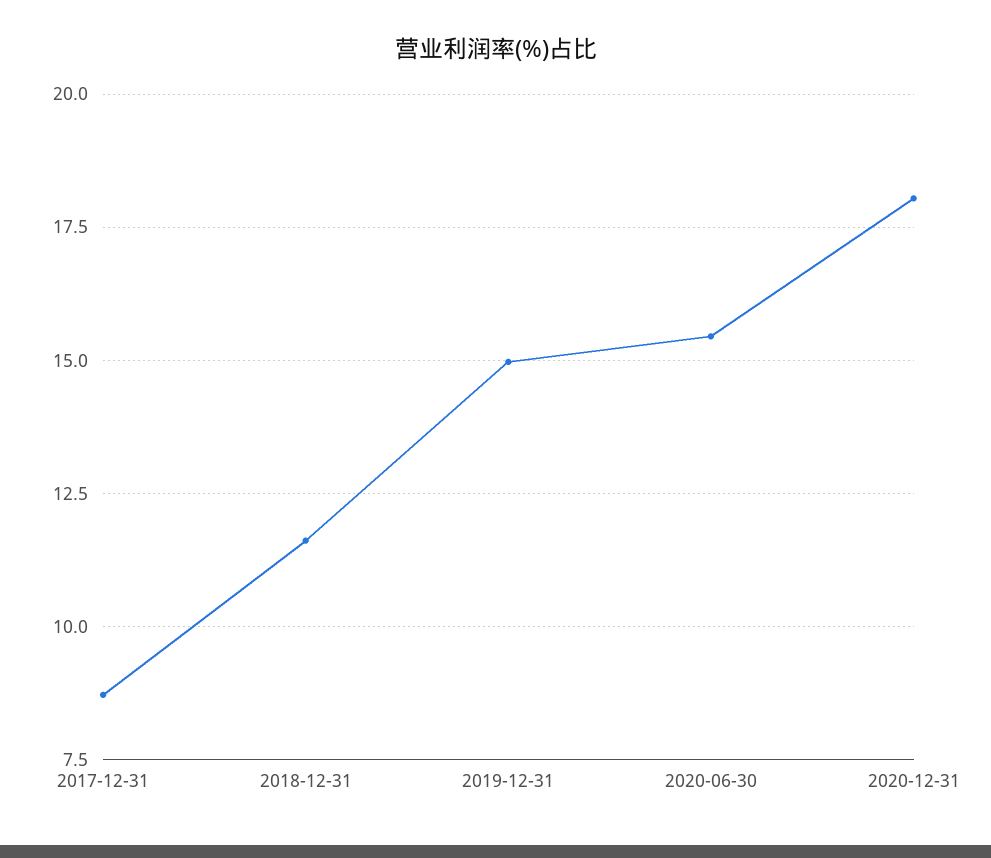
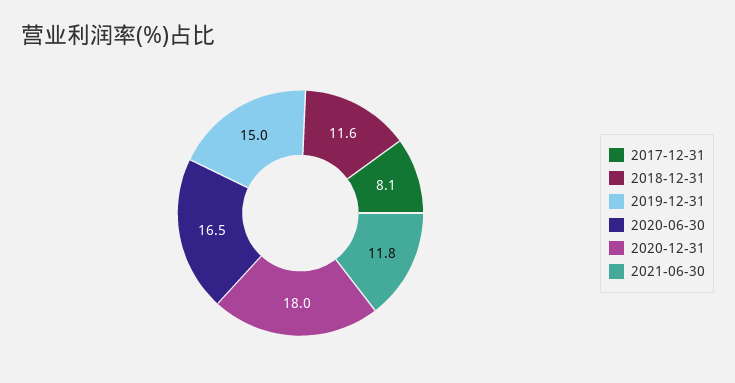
2017-12-31: 8.75 -> 8.1
2020-06-30: 15.5 -> 16.5
2021-06-30: none -> 11.8

